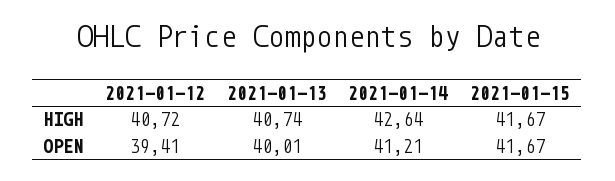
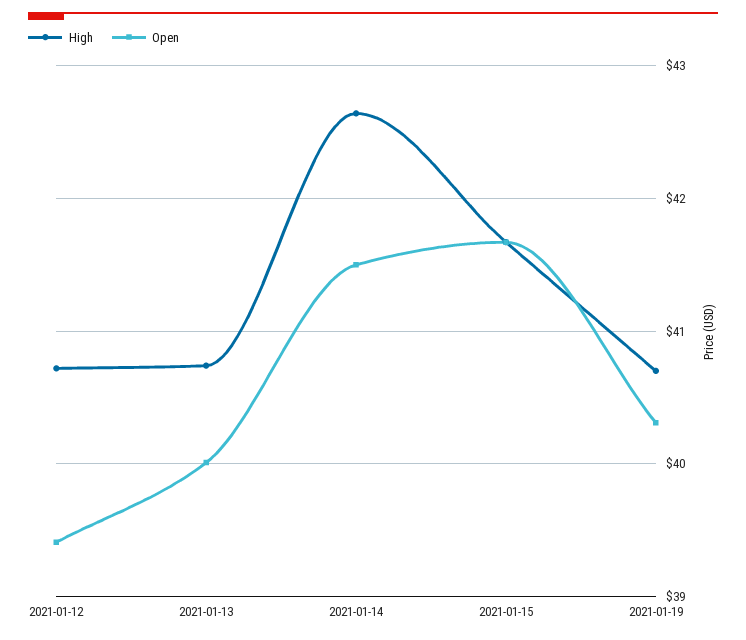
OPEN, 2021-01-14: 41.21 -> 41.5
HIGH, 2021-01-19: none -> 40.7
OPEN, 2021-01-19: none -> 40.3

